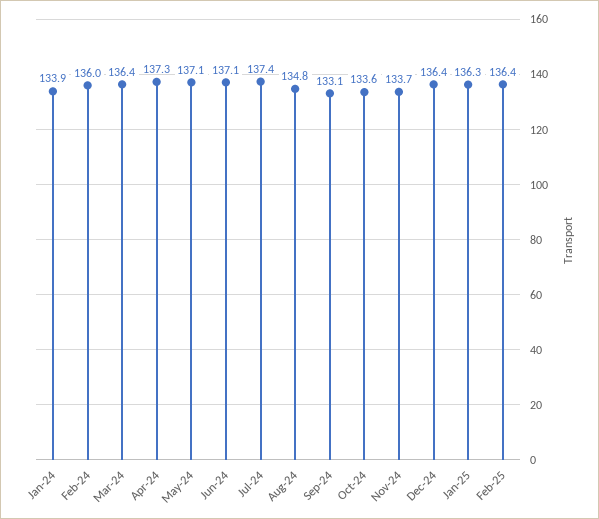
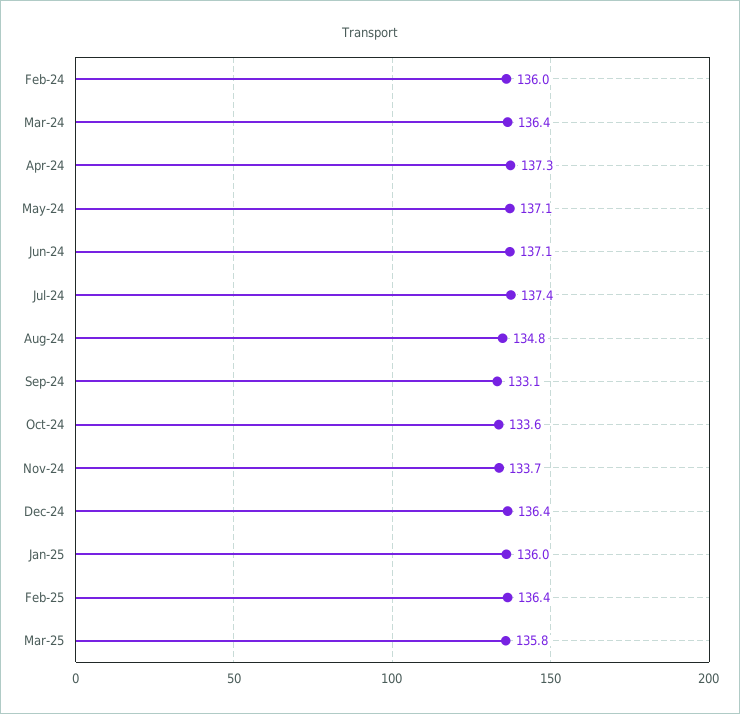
Jan-24: 133.9 -> none
Jan-25: 136.3 -> 136
Mar-25: none -> 135.8

